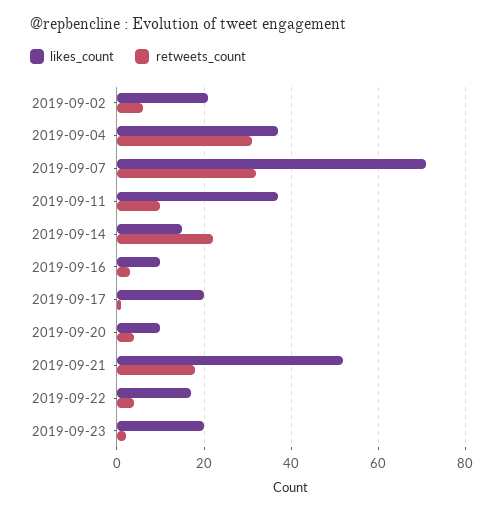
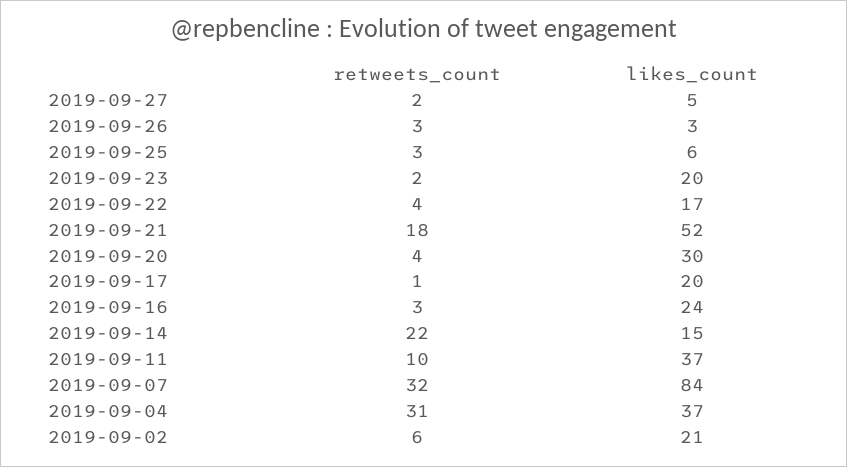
likes_count, 2019-09-07: 70 -> 84
likes_count, 2019-09-16: 10 -> 24
likes_count, 2019-09-20: 10 -> 30
retweets_count, 2019-09-27: none -> 2
likes_count, 2019-09-27: none -> 5
retweets_count, 2019-09-26: none -> 3
likes_count, 2019-09-26: none -> 3
retweets_count, 2019-09-25: none -> 3
likes_count, 2019-09-25: none -> 6

